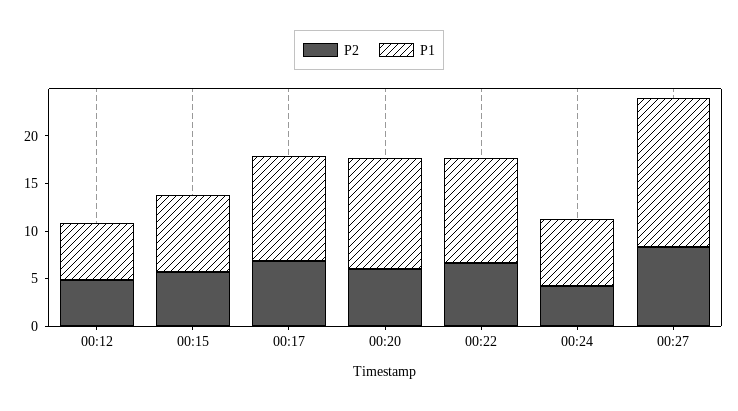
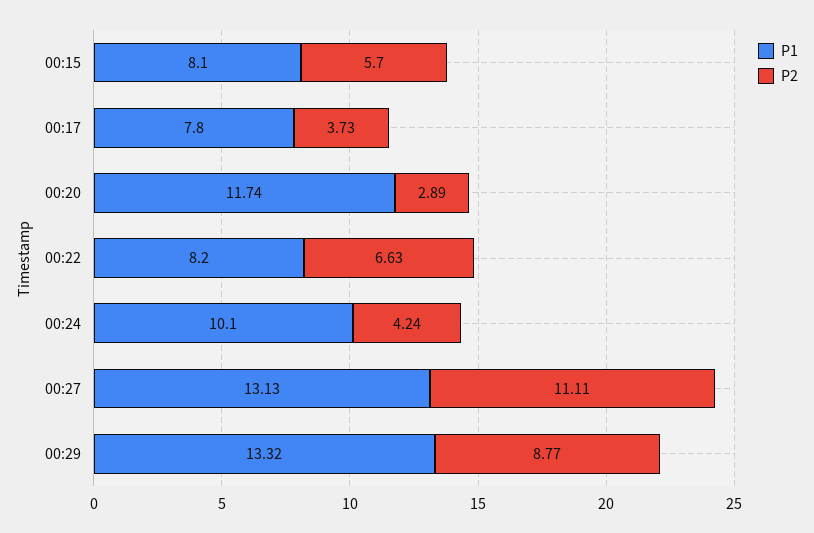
P2, 00:12: 5 -> none
P1, 00:12: 6 -> none
P2, 00:17: 7 -> 3.73
P1, 00:17: 11 -> 7.8
P2, 00:20: 6 -> 2.89
P1, 00:22: 11 -> 8.2
P1, 00:24: 7 -> 10.1
P2, 00:27: 8 -> 11.11
P1, 00:27: 16 -> 13.13
P1, 00:29: none -> 13.32
P2, 00:29: none -> 8.77

